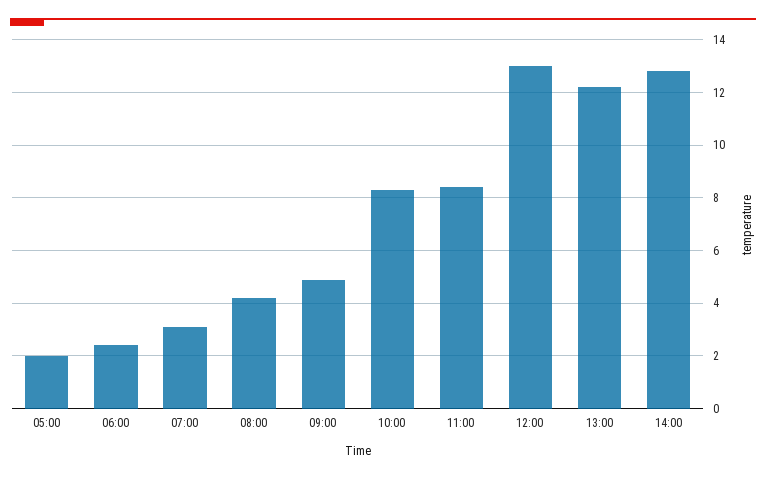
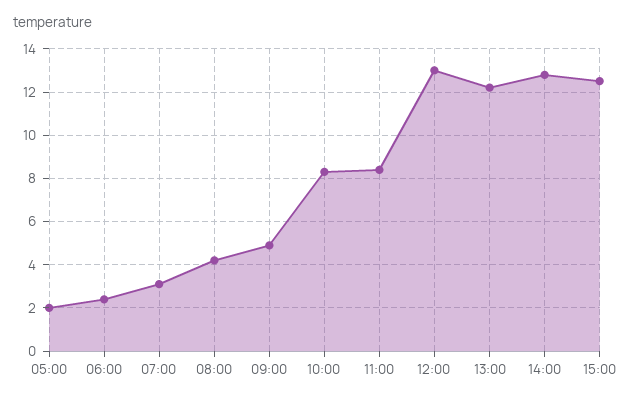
15:00: none -> 12.5

